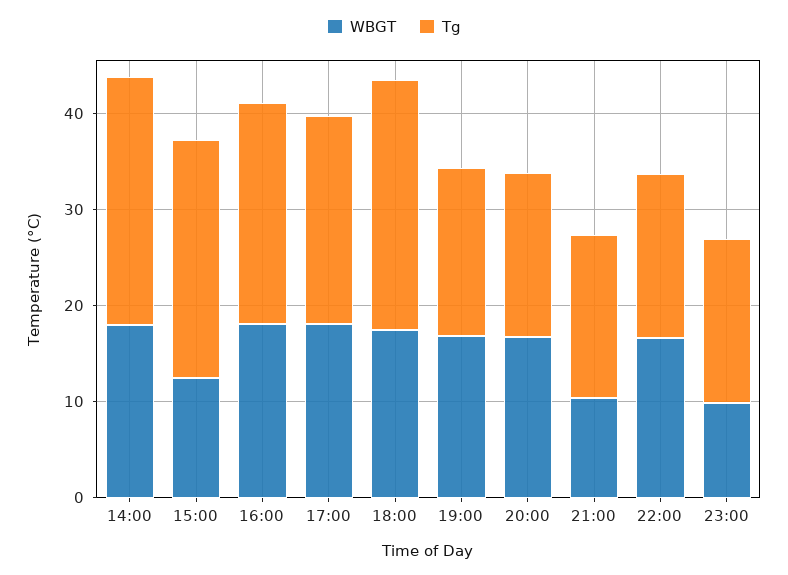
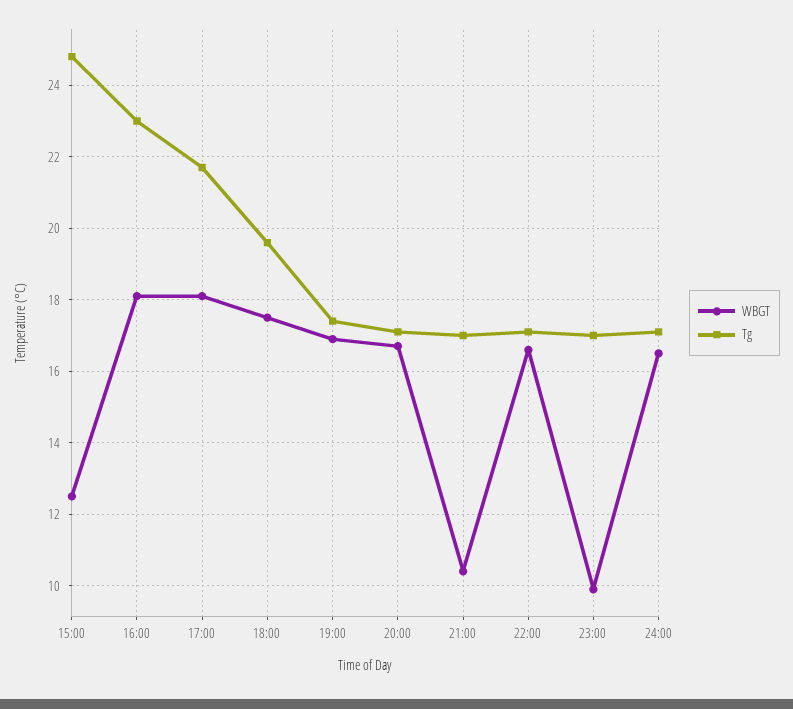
WBGT, 14:00: 18 -> none
Tg, 14:00: 26 -> none
Tg, 18:00: 26 -> 19.5
WBGT, 24:00: none -> 16.5
Tg, 24:00: none -> 17

